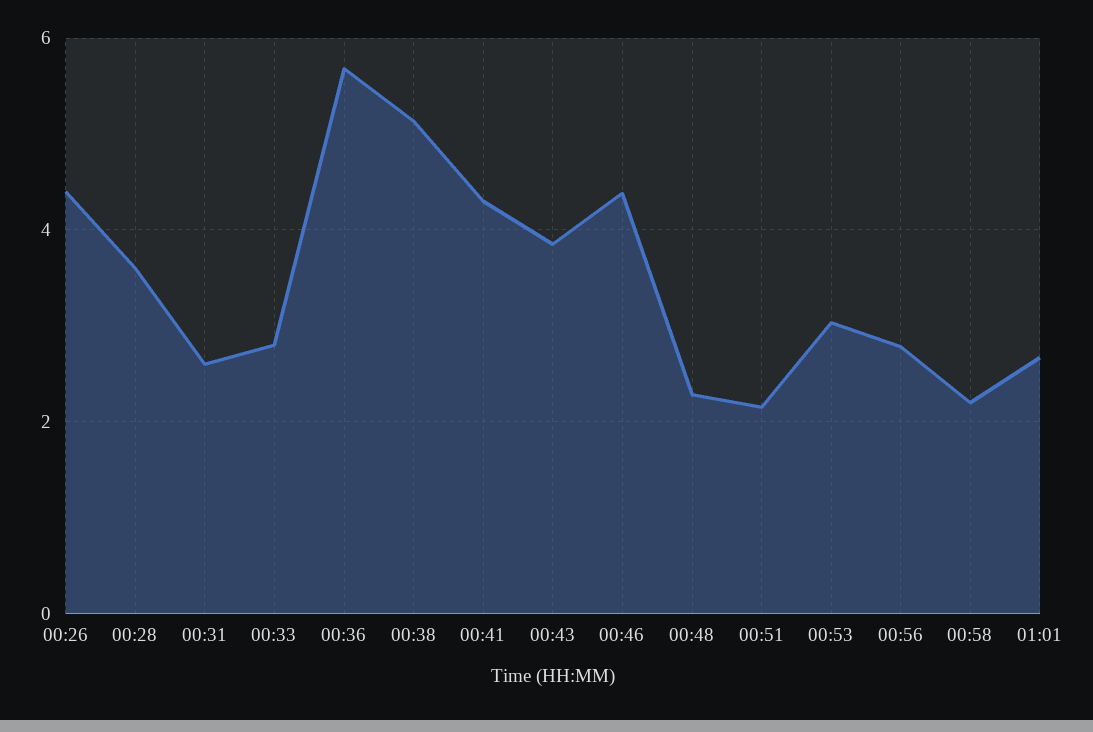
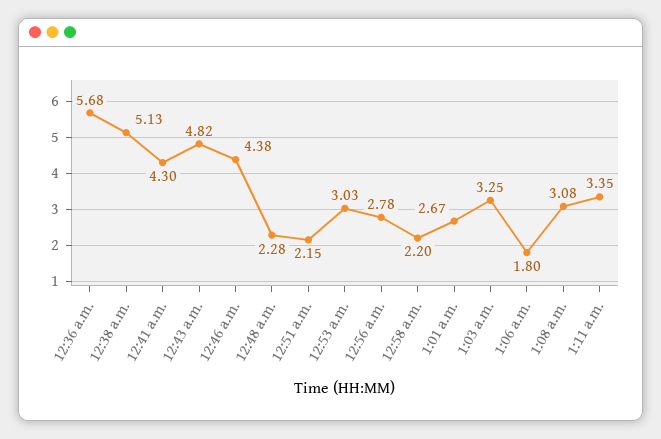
00:26: 4.4 -> none
00:28: 3.6 -> none
00:31: 2.6 -> none
00:33: 2.8 -> none
00:43: 3.8 -> 4.82
1:03 a.m.: none -> 3.25
1:06 a.m.: none -> 1.8
1:08 a.m.: none -> 3.08
1:11 a.m.: none -> 3.35

